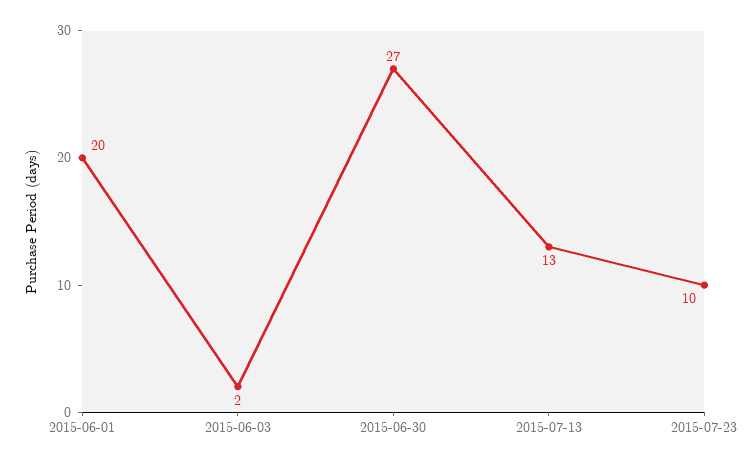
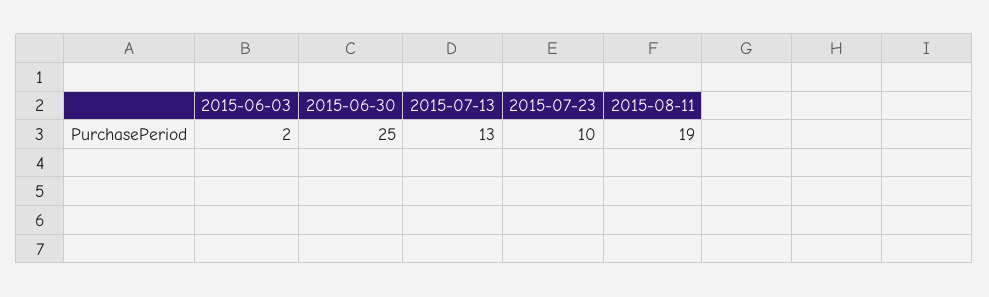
2015-06-01: 20 -> none
2015-06-30: 27 -> 25
2015-08-11: none -> 19

